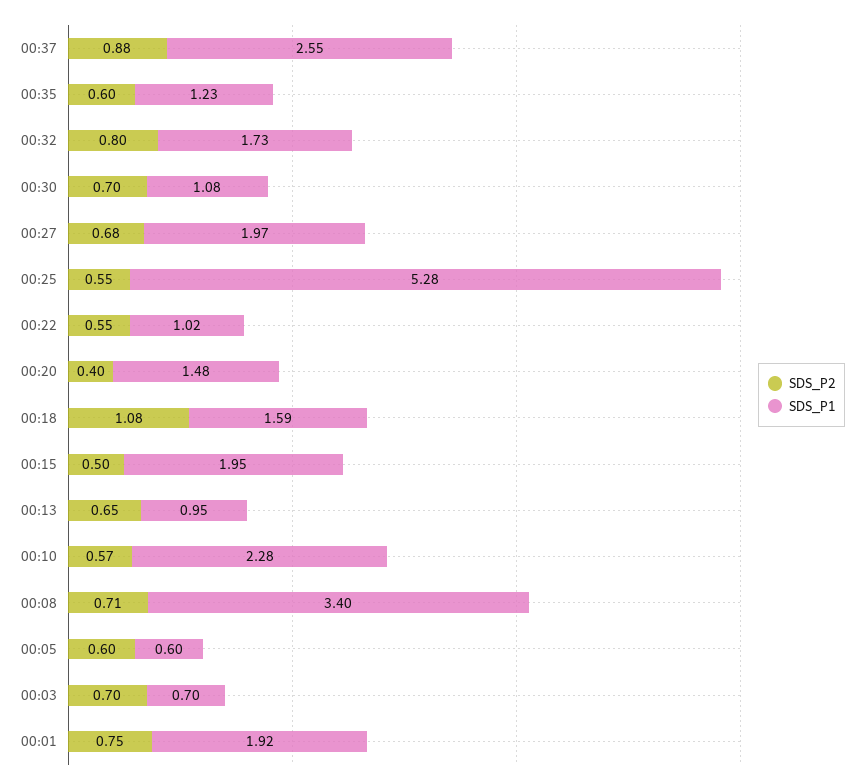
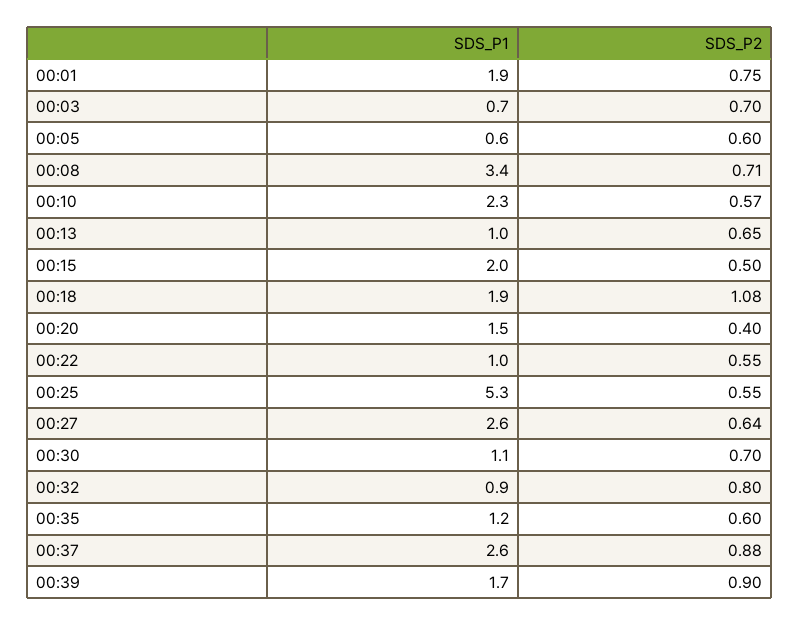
SDS_P1, 00:32: 1.73 -> 0.9
SDS_P2, 00:27: 0.68 -> 0.64
SDS_P1, 00:27: 1.97 -> 2.6
SDS_P1, 00:18: 1.59 -> 1.9
SDS_P1, 00:39: none -> 1.7
SDS_P2, 00:39: none -> 0.9

